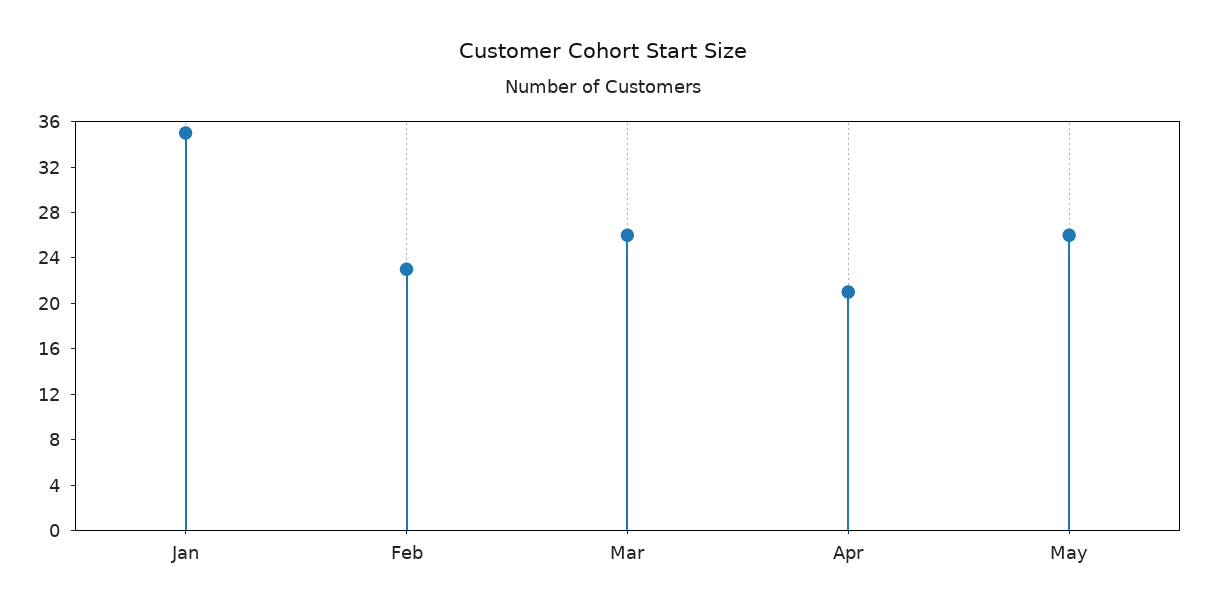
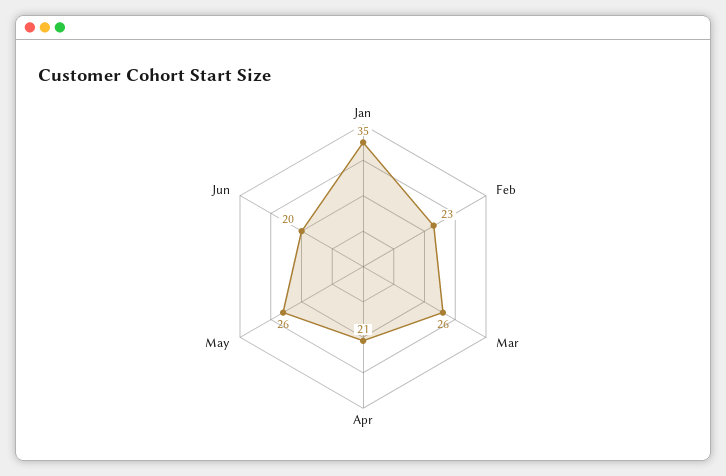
Jun: none -> 20

